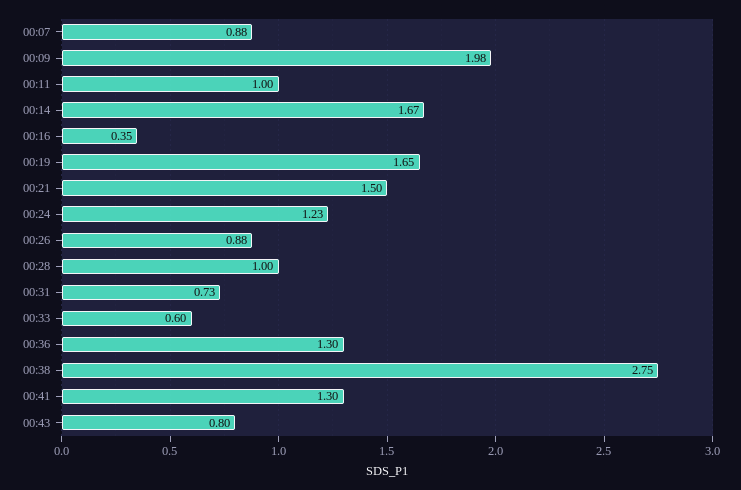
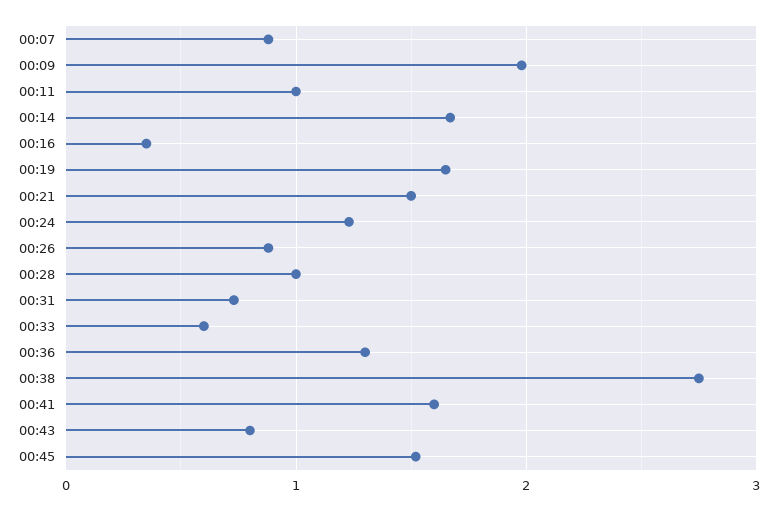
00:41: 1.3 -> 1.6
00:45: none -> 1.5

